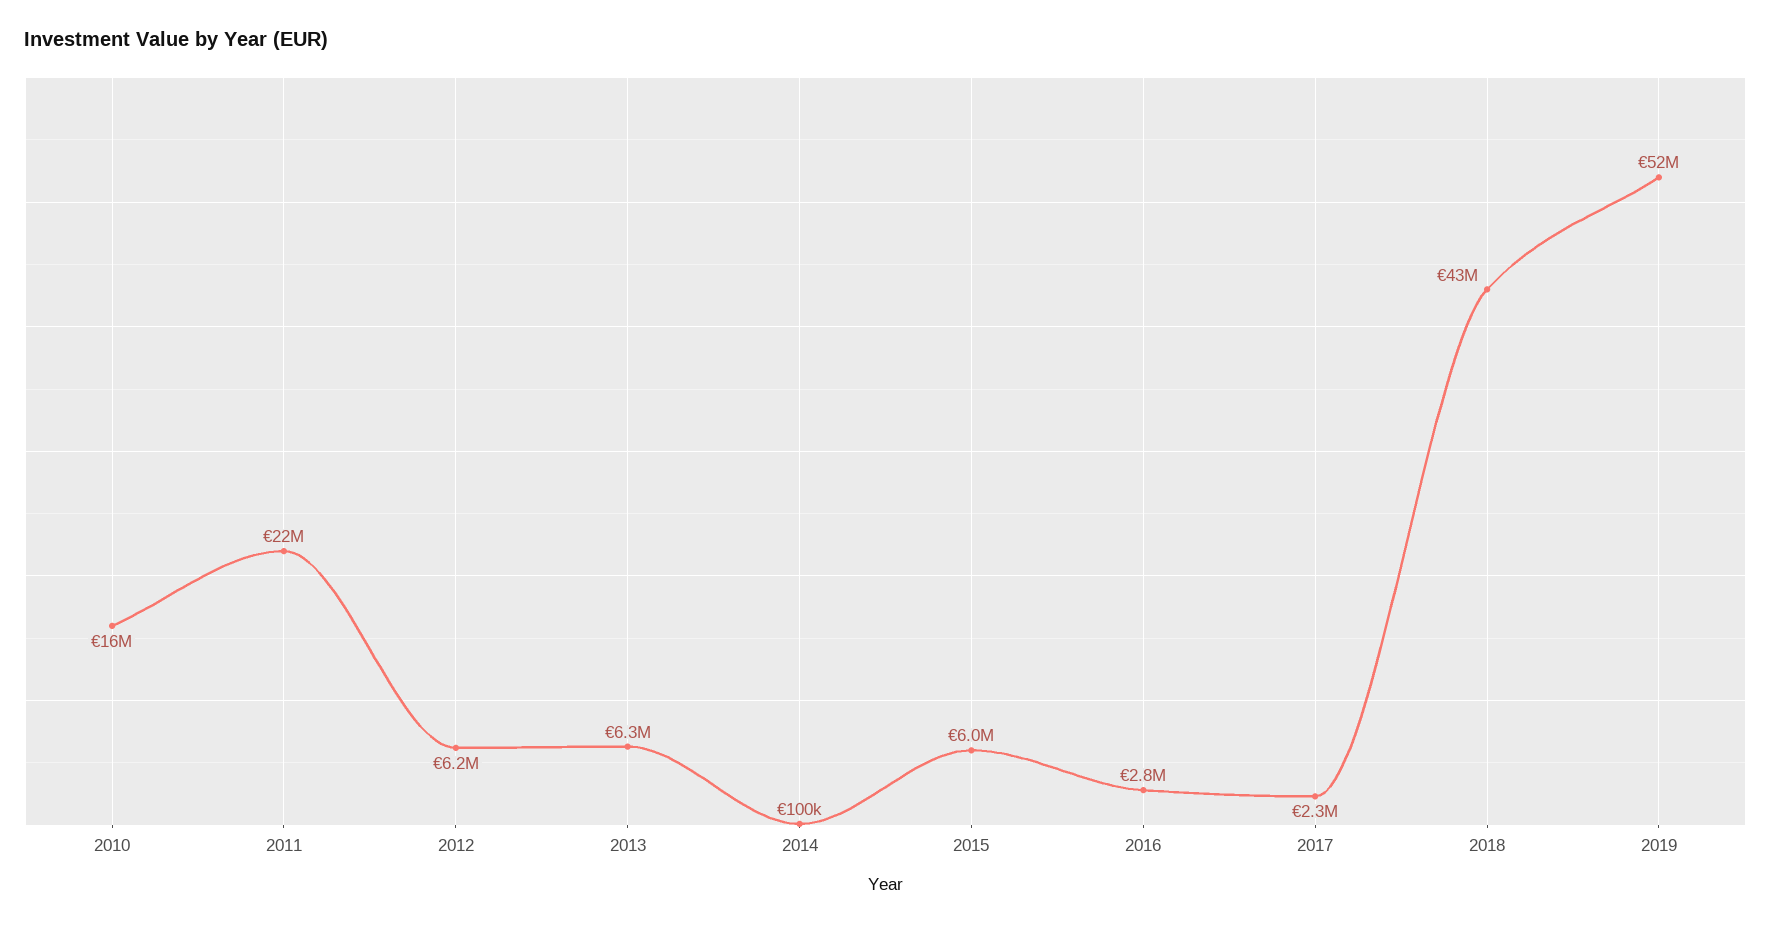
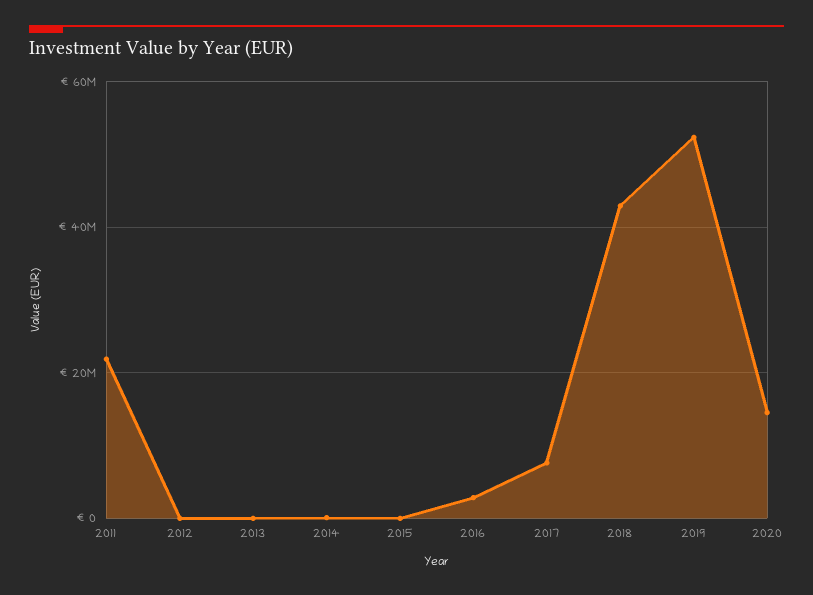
2010: 16000000 -> none
2012: 6200000 -> 0
2013: 6300000 -> 0
2015: 6000000 -> 0
2017: 2300000 -> 8000000
2020: none -> 14000000

